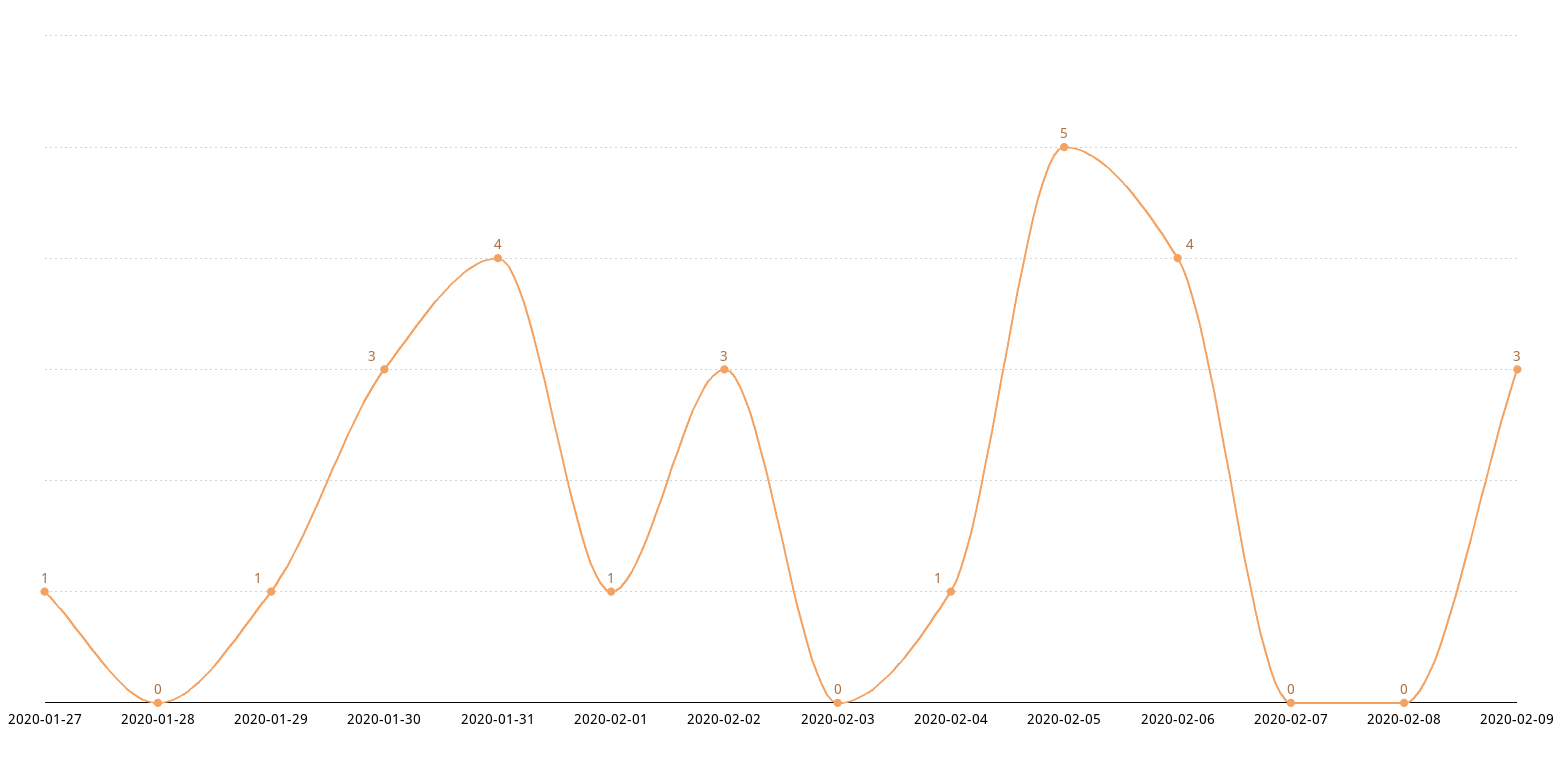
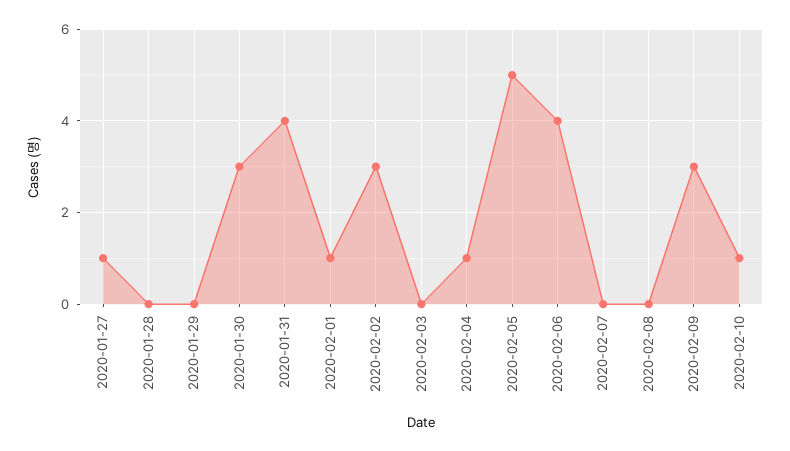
2020-01-29: 1 -> 0
2020-02-10: none -> 1

